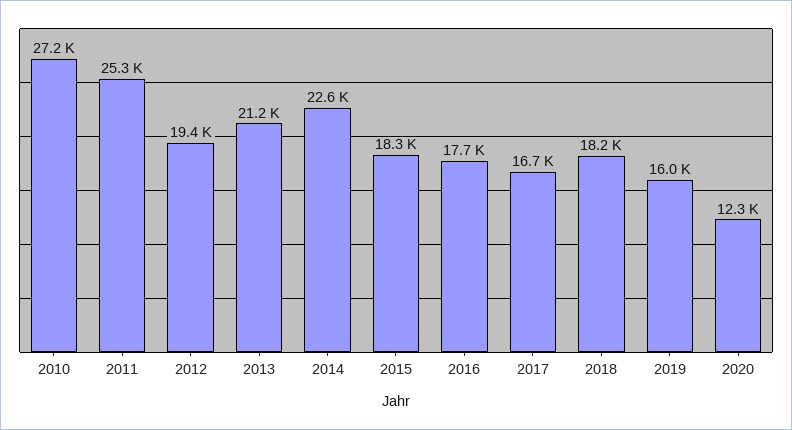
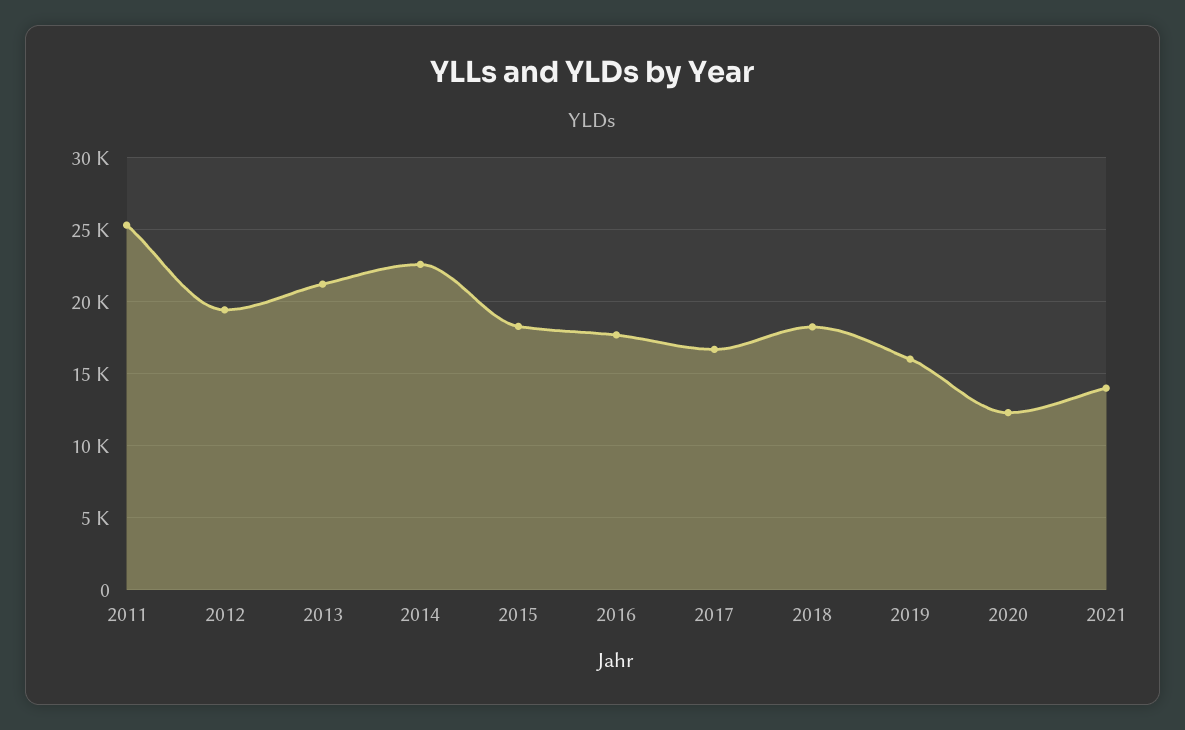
2010: 27200 -> none
2021: none -> 14000

